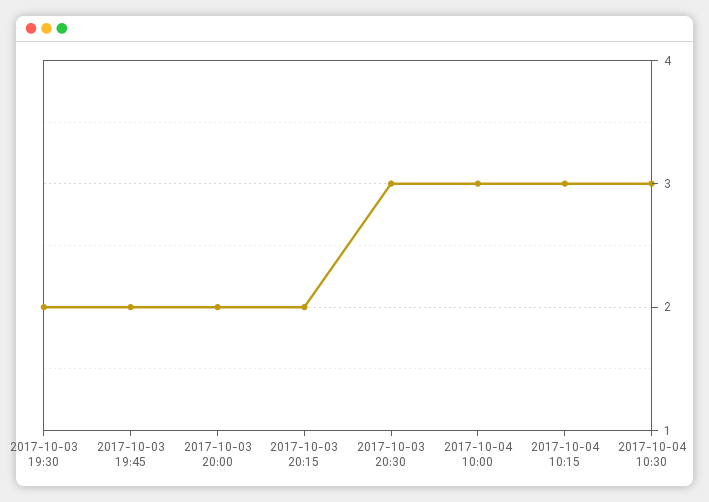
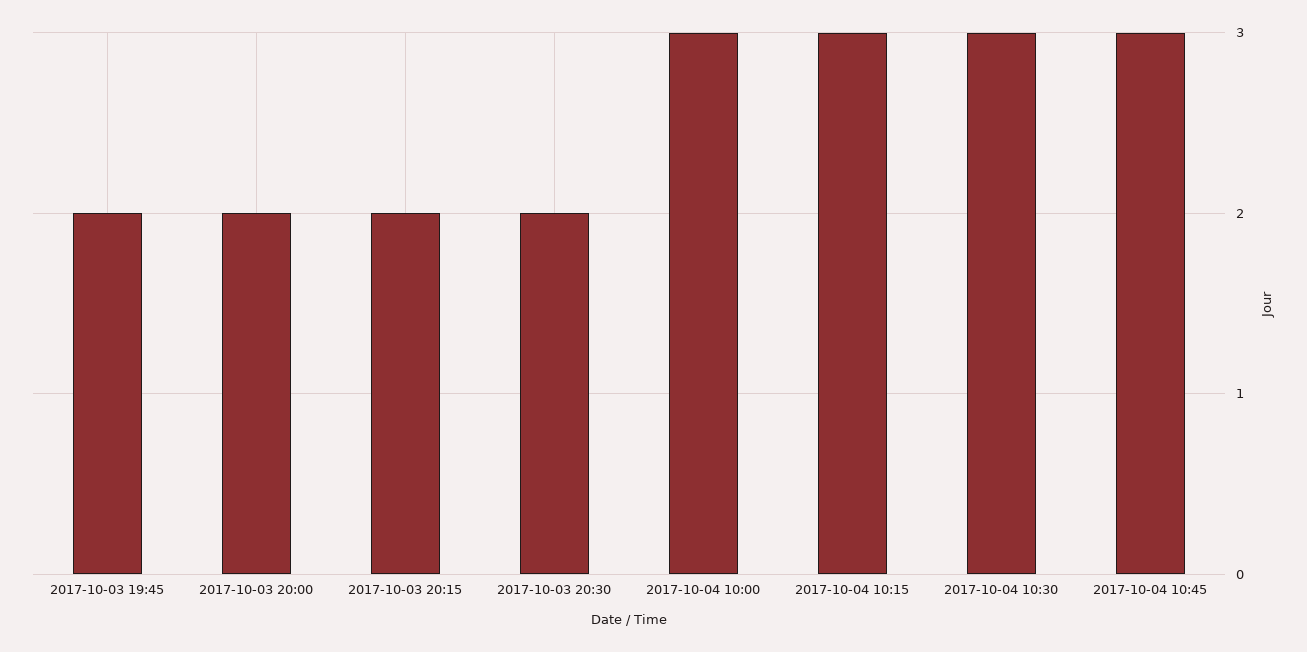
2017-10-03 19:30: 2 -> none
2017-10-03 20:30: 3 -> 2
2017-10-04 10:45: none -> 3

